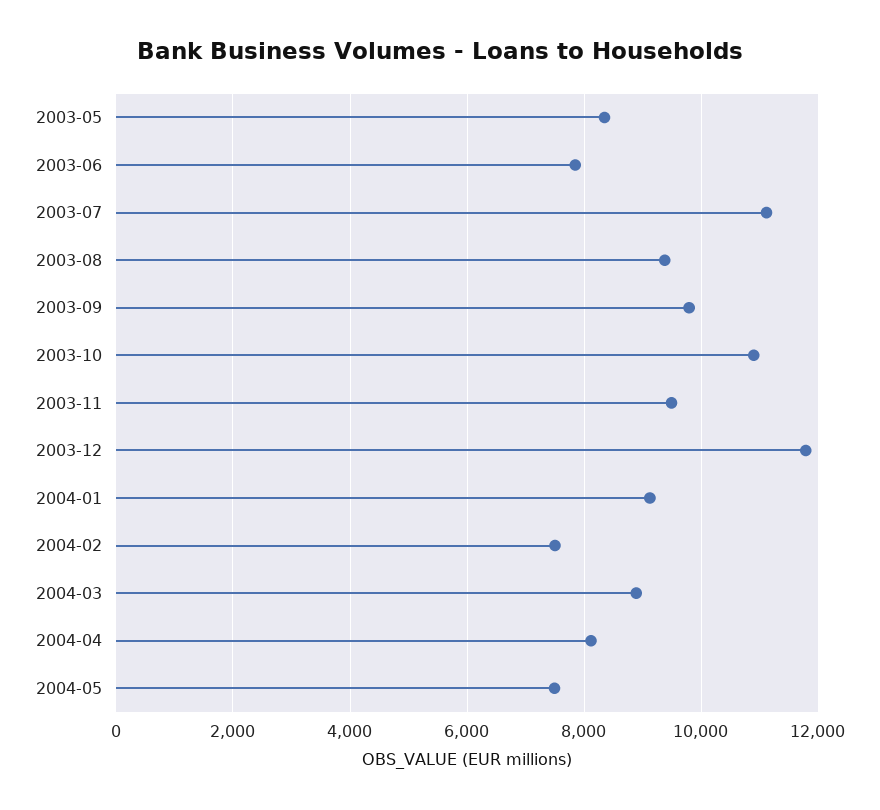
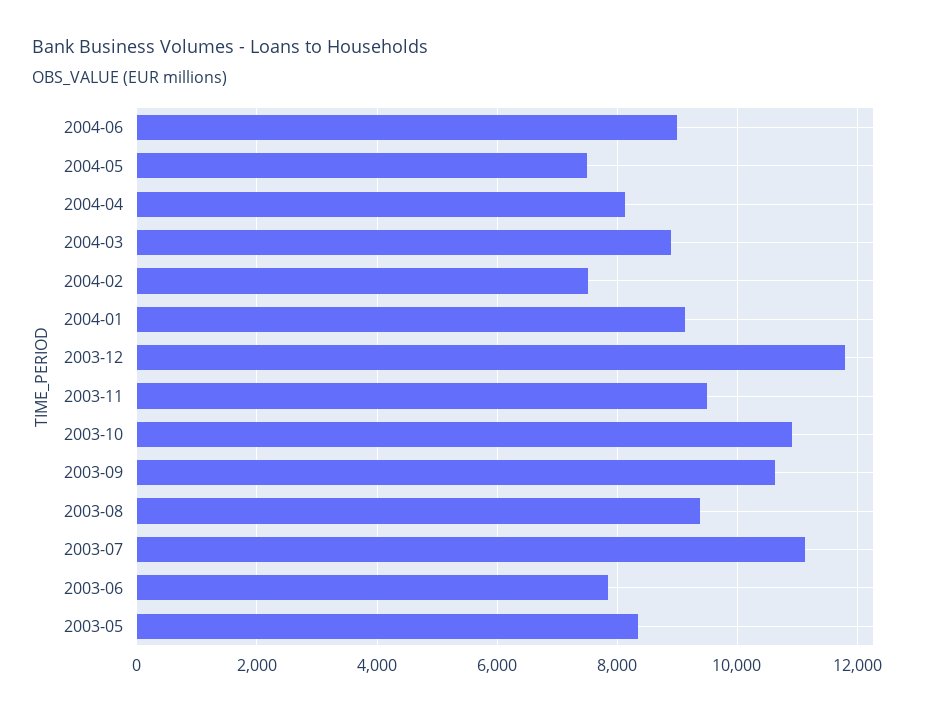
2003-09: 9800 -> 10600
2004-06: none -> 9000

